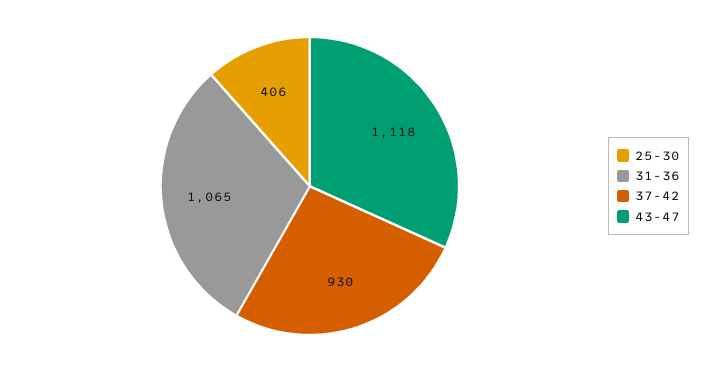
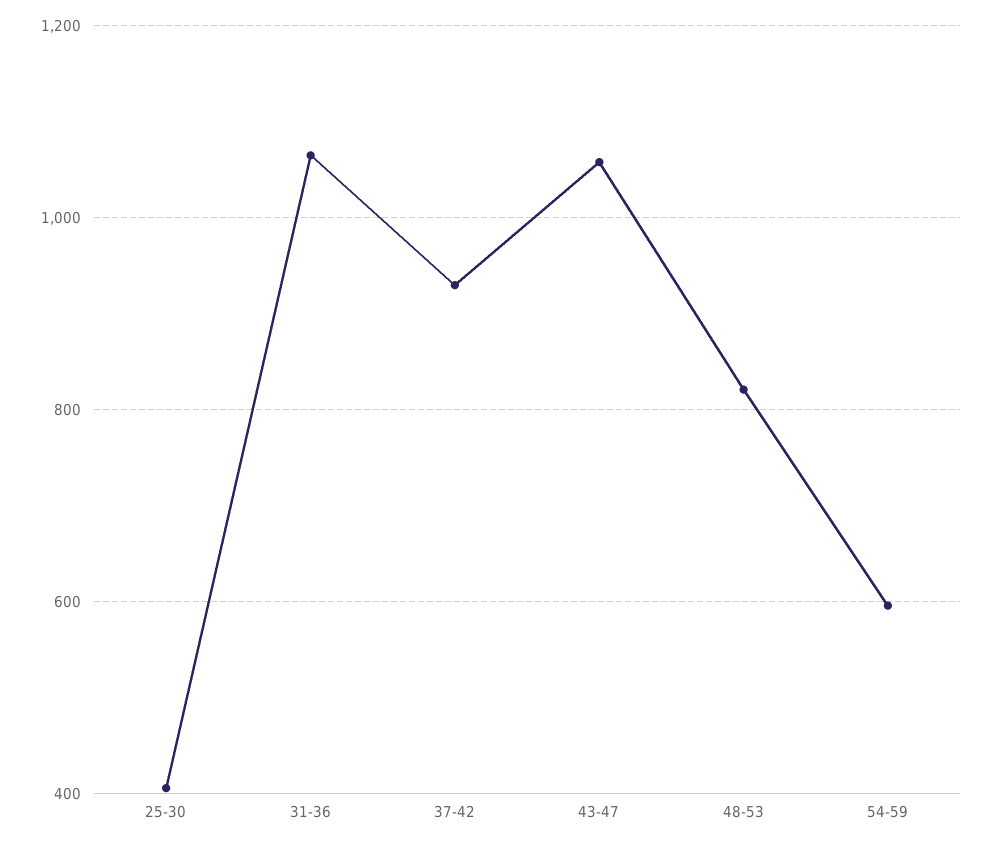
43-47: 1118 -> 1060
48-53: none -> 820
54-59: none -> 600

